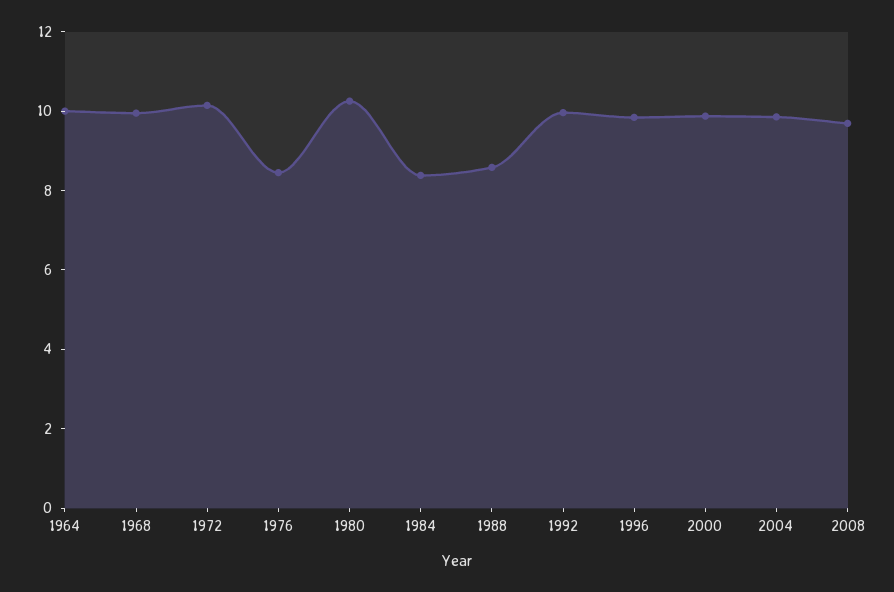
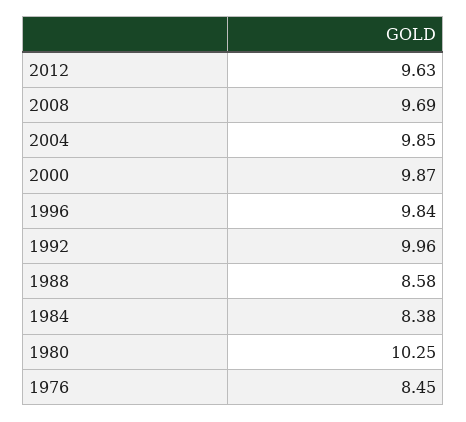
1964: 10 -> none
1968: 10 -> none
1972: 10 -> none
2012: none -> 9.63

